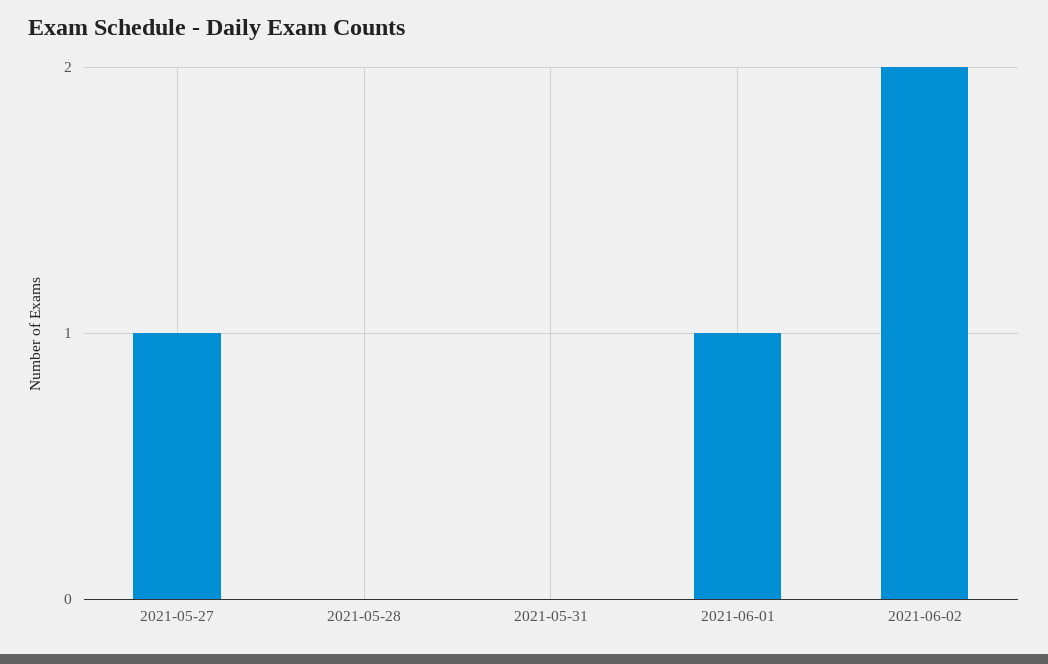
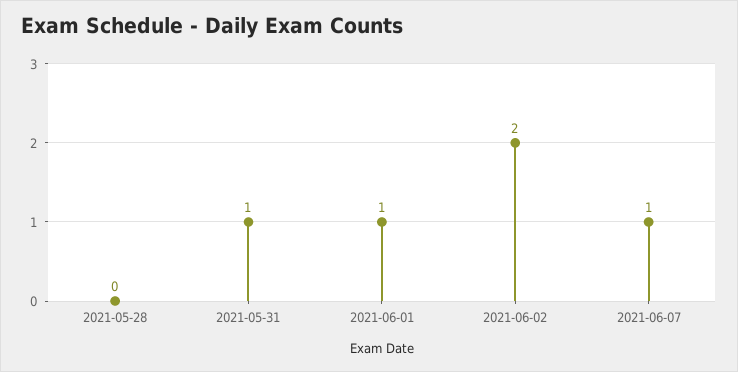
2021-05-27: 1 -> none
2021-05-31: 0 -> 1
2021-06-07: none -> 1

